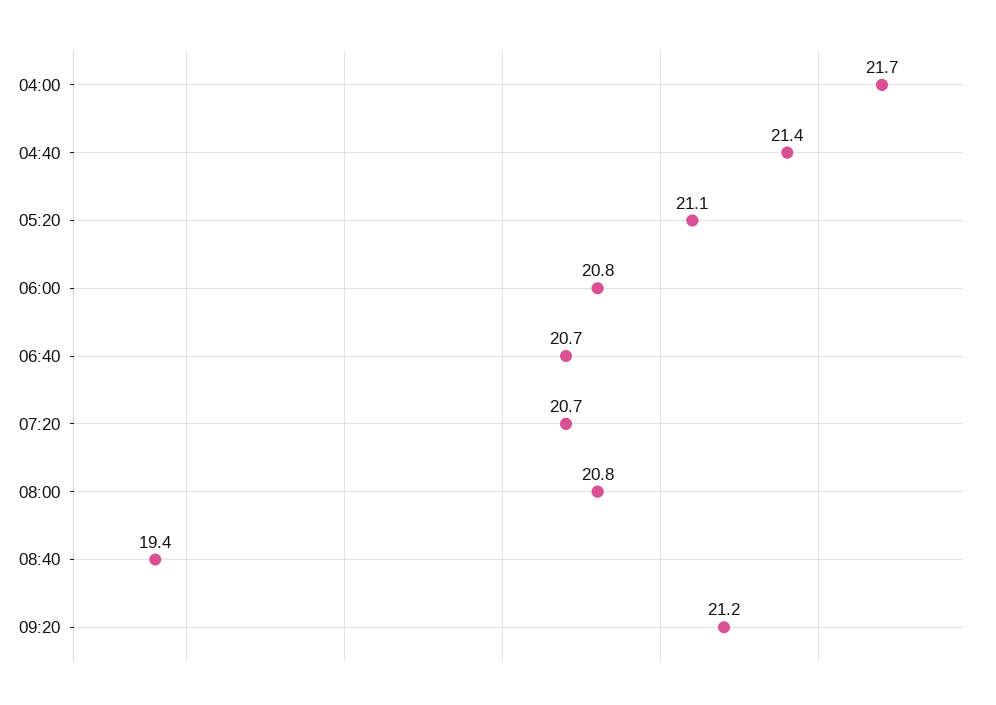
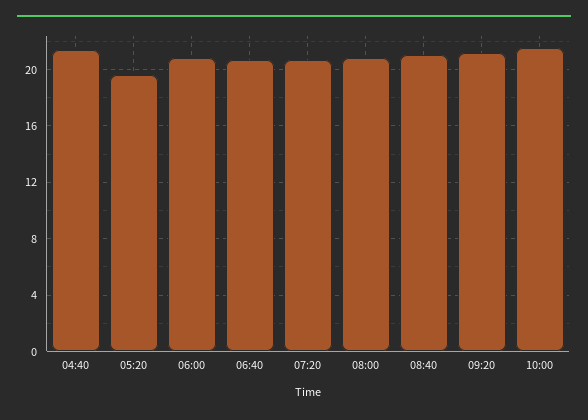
04:00: 21.7 -> none
05:20: 21.1 -> 19.5
08:40: 19.4 -> 21
10:00: none -> 21.5

